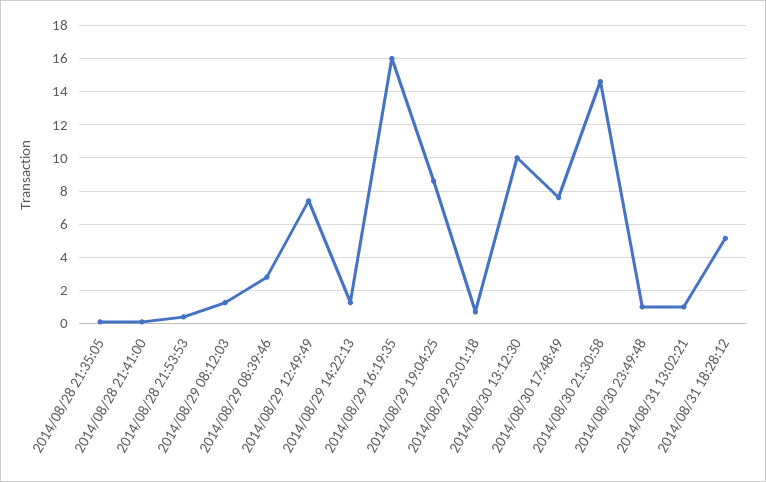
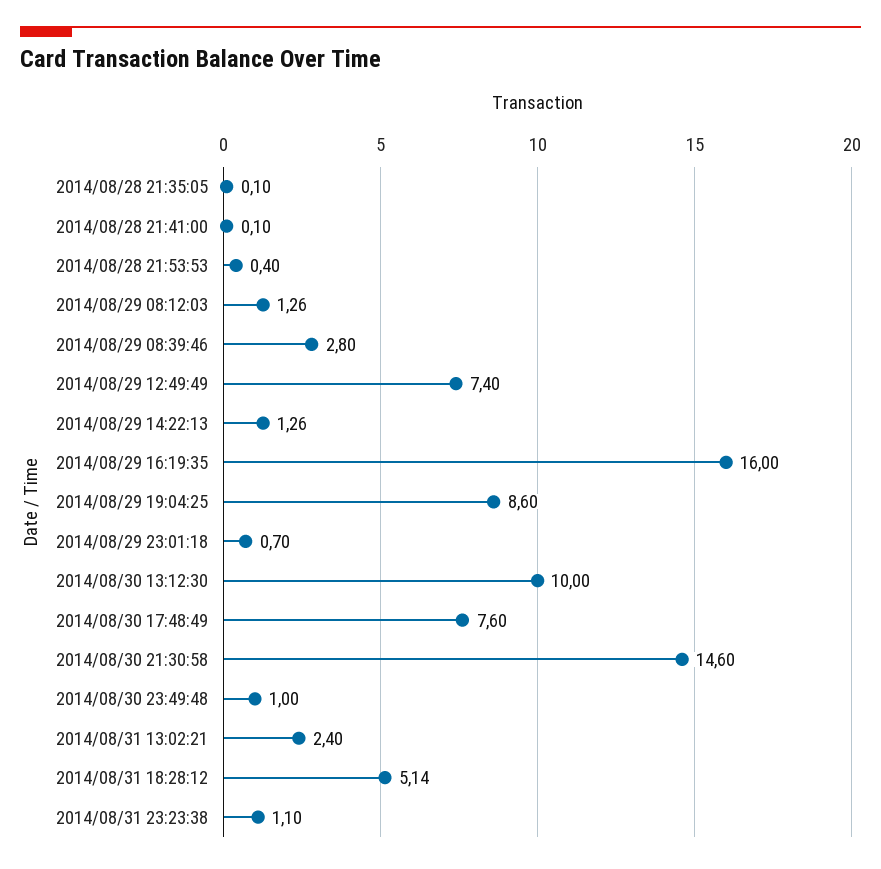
2014/08/31 13:02:21: 1 -> 2.4
2014/08/31 23:23:38: none -> 1.1

